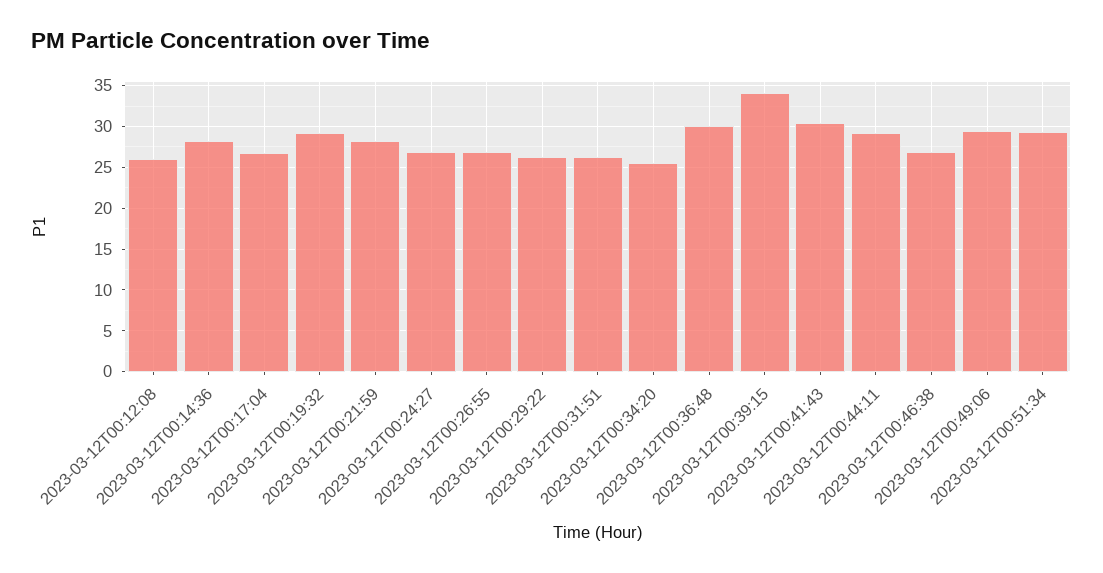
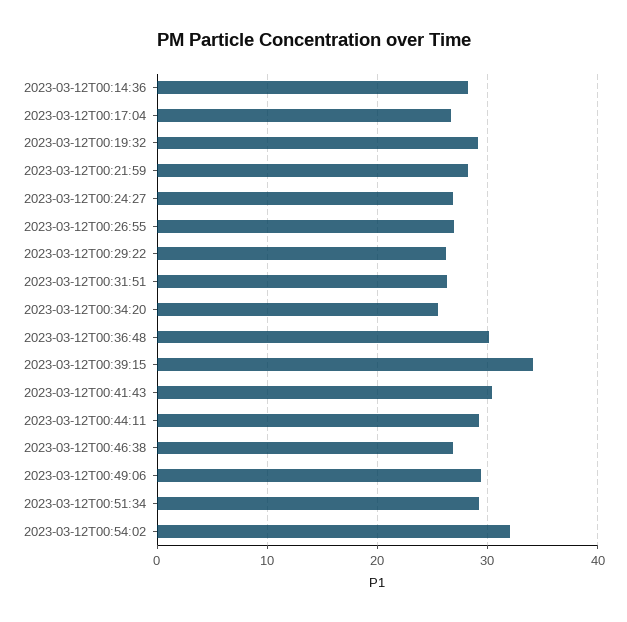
2023-03-12T00:12:08: 26 -> none
2023-03-12T00:54:02: none -> 32

